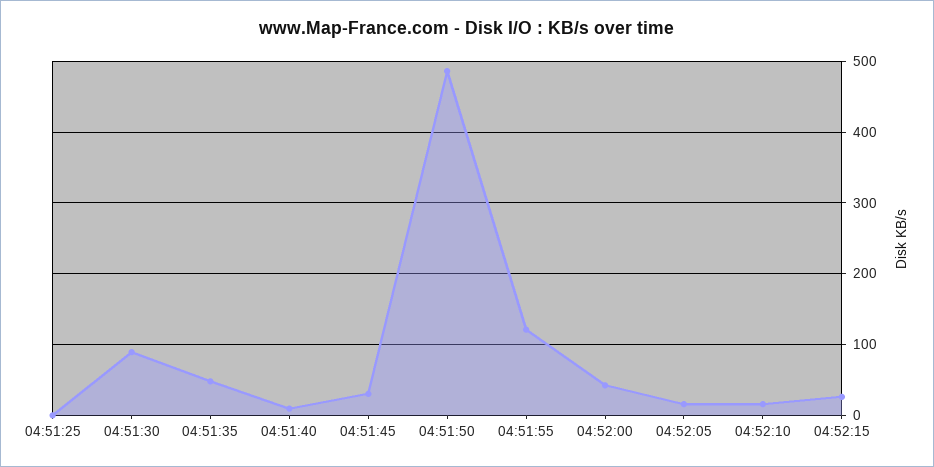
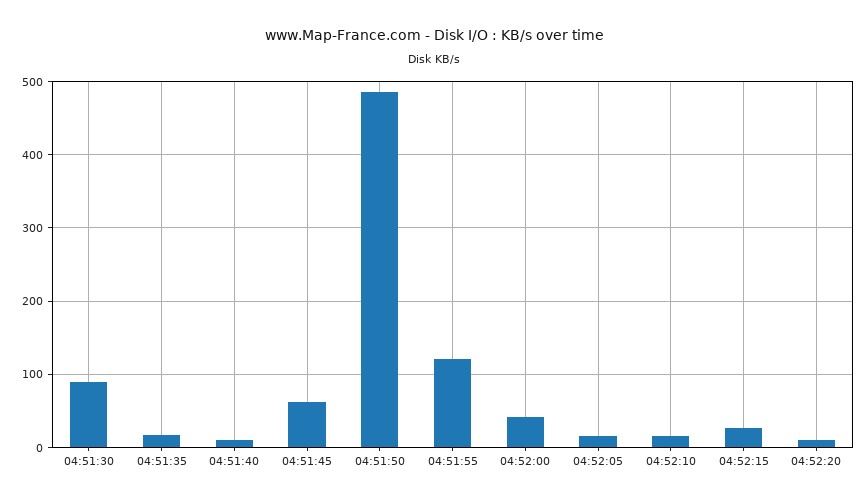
04:51:25: 0 -> none
04:51:35: 50 -> 20
04:51:45: 30 -> 60
04:52:20: none -> 10

